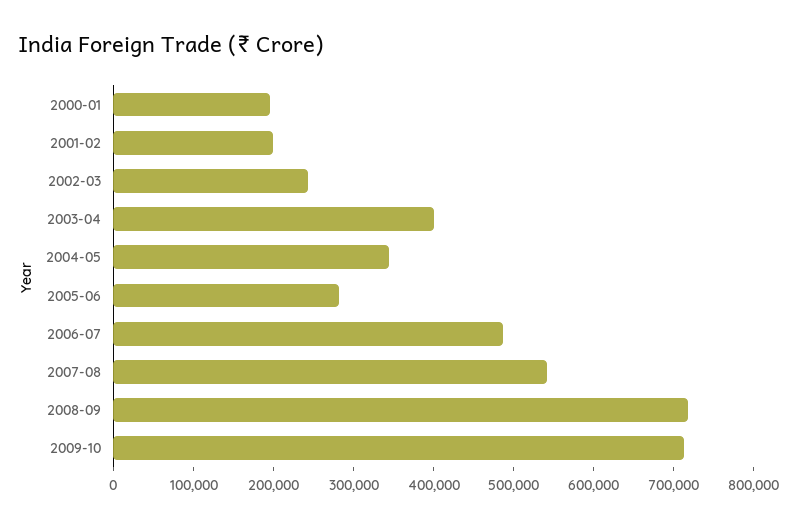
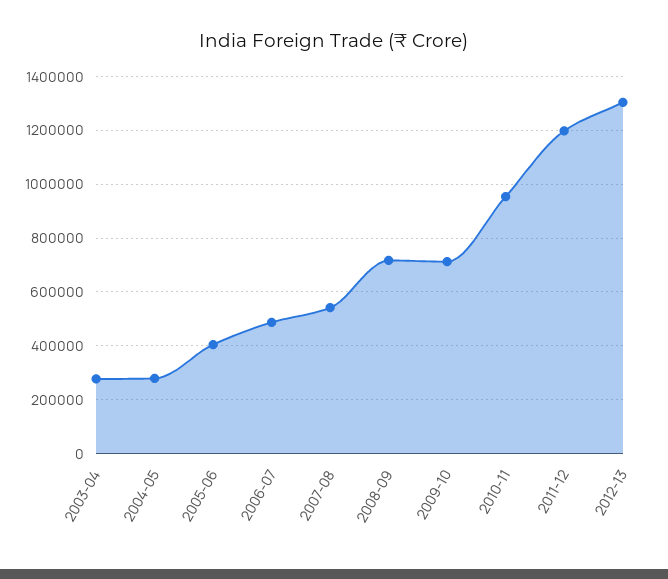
2000-01: 200000 -> none
2001-02: 200000 -> none
2002-03: 240000 -> none
2003-04: 400000 -> 275000
2004-05: 340000 -> 275000
2005-06: 280000 -> 400000
2010-11: none -> 950000
2011-12: none -> 1200000
2012-13: none -> 1300000

